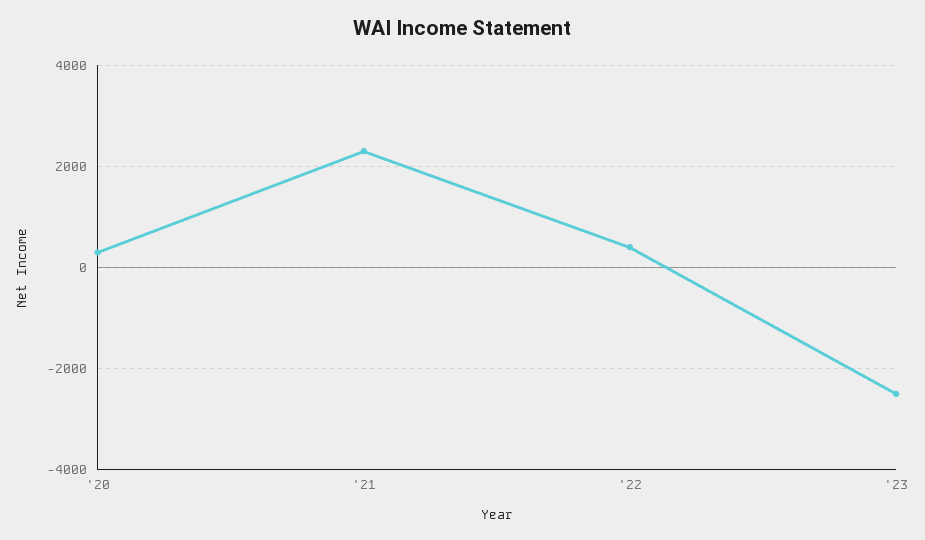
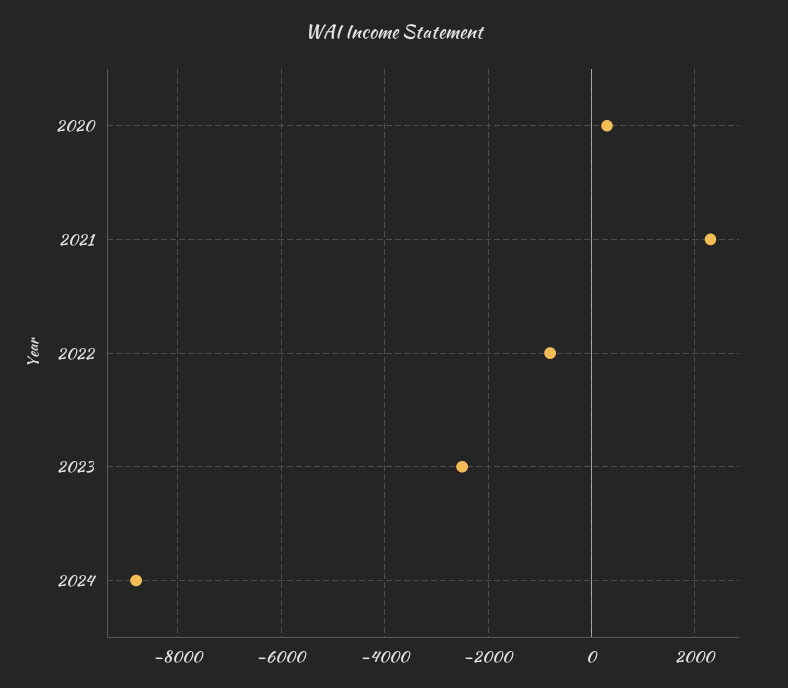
'22: 400 -> -800
2024: none -> -8800

